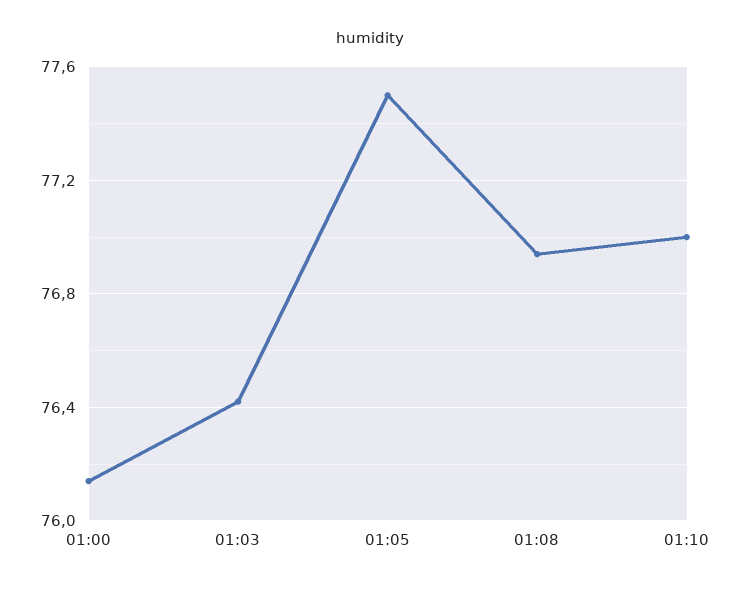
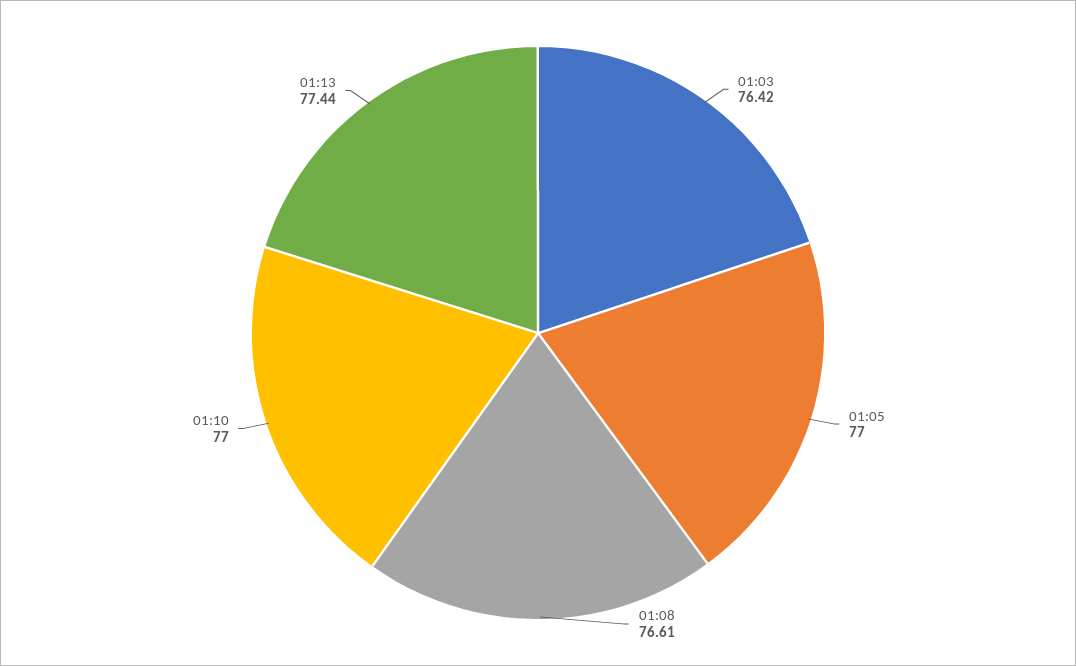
01:00: 76.15 -> none
01:05: 77.5 -> 77
01:08: 76.95 -> 76.61
01:13: none -> 77.44

